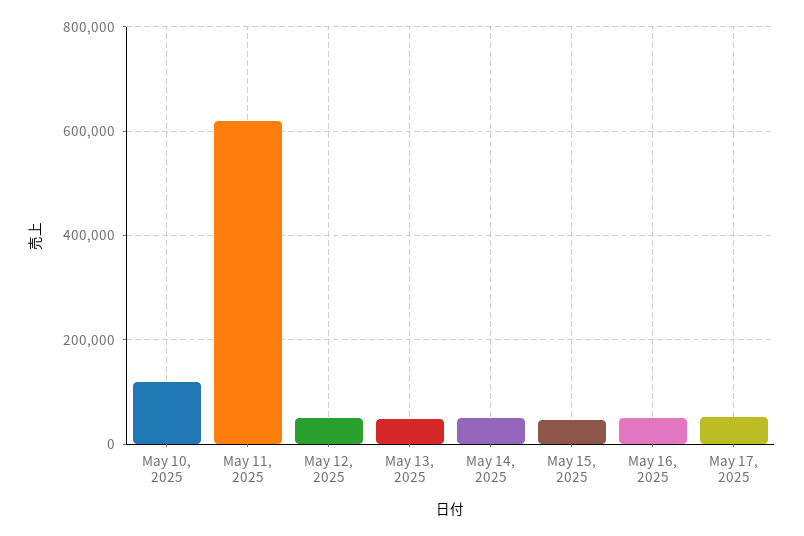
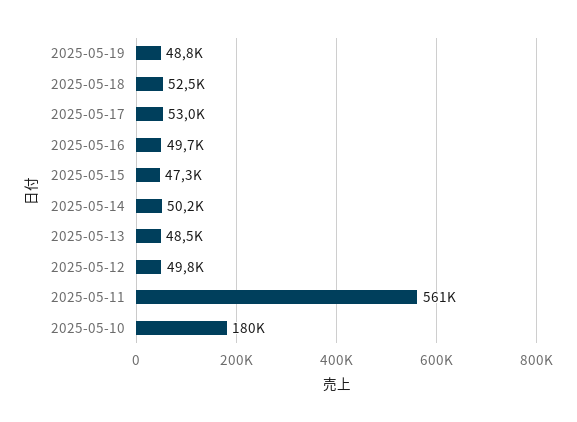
May 10, 2025: 120000 -> 180000
May 11, 2025: 620000 -> 561000
2025-05-19: none -> 48800
2025-05-18: none -> 52500

